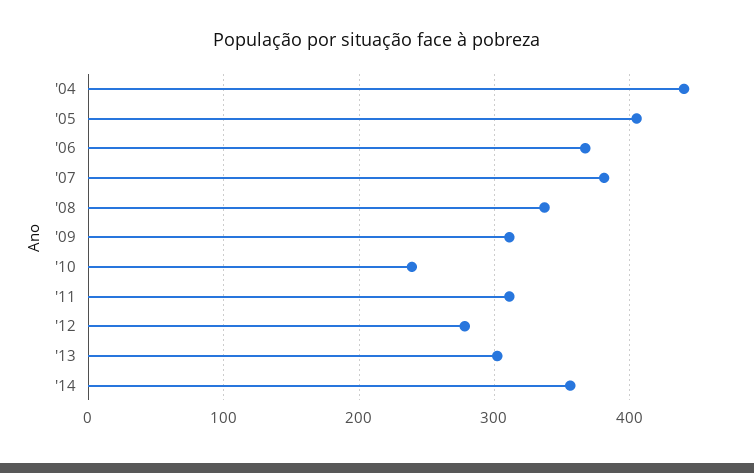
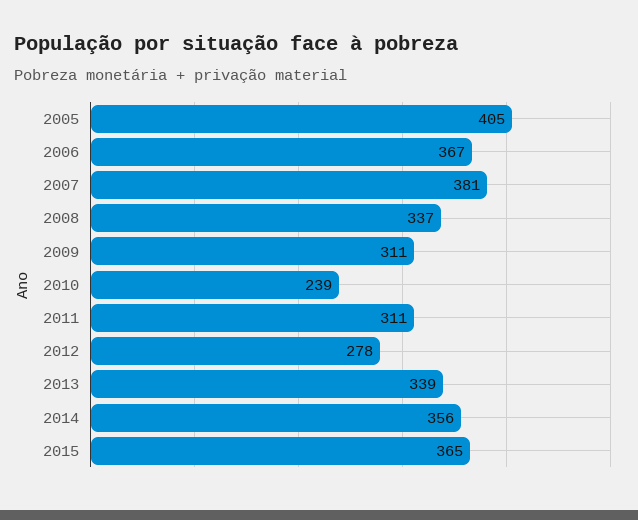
'04: 440 -> none
'13: 300 -> 339
2015: none -> 365

